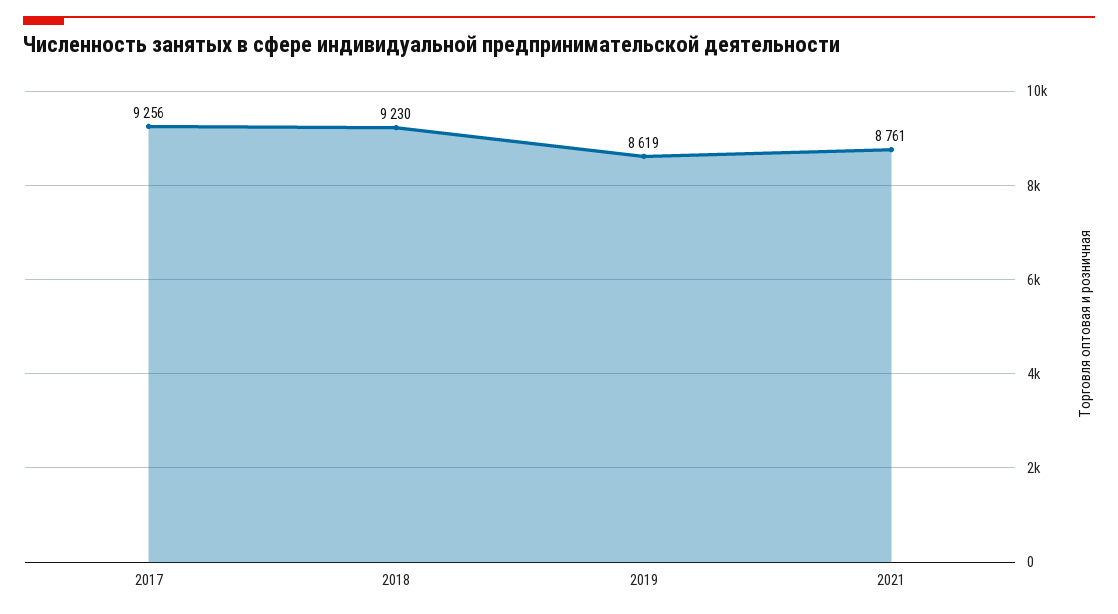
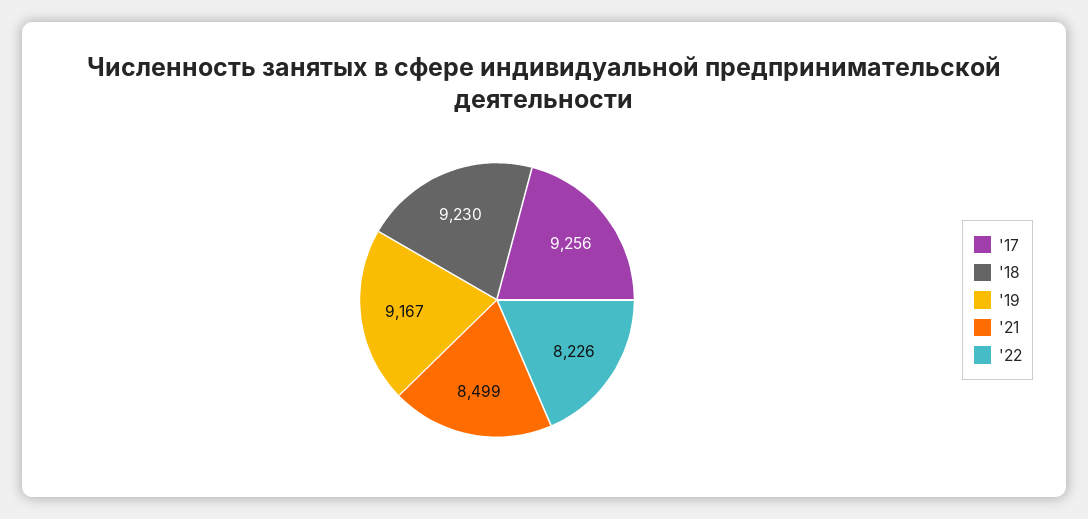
2019: 8619 -> 9167
2021: 8761 -> 8499
'22: none -> 8226

